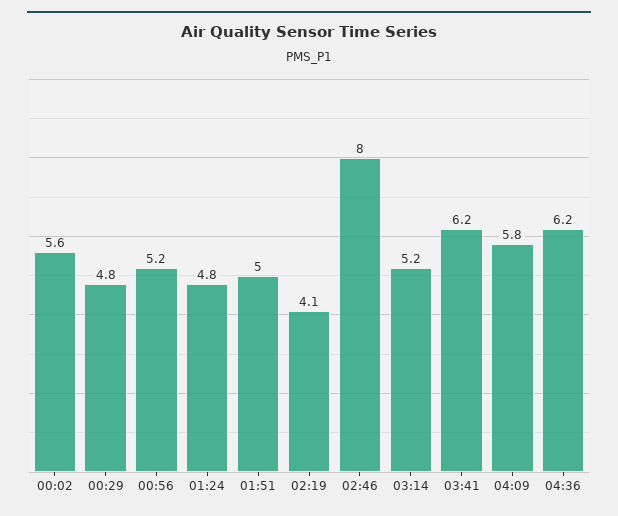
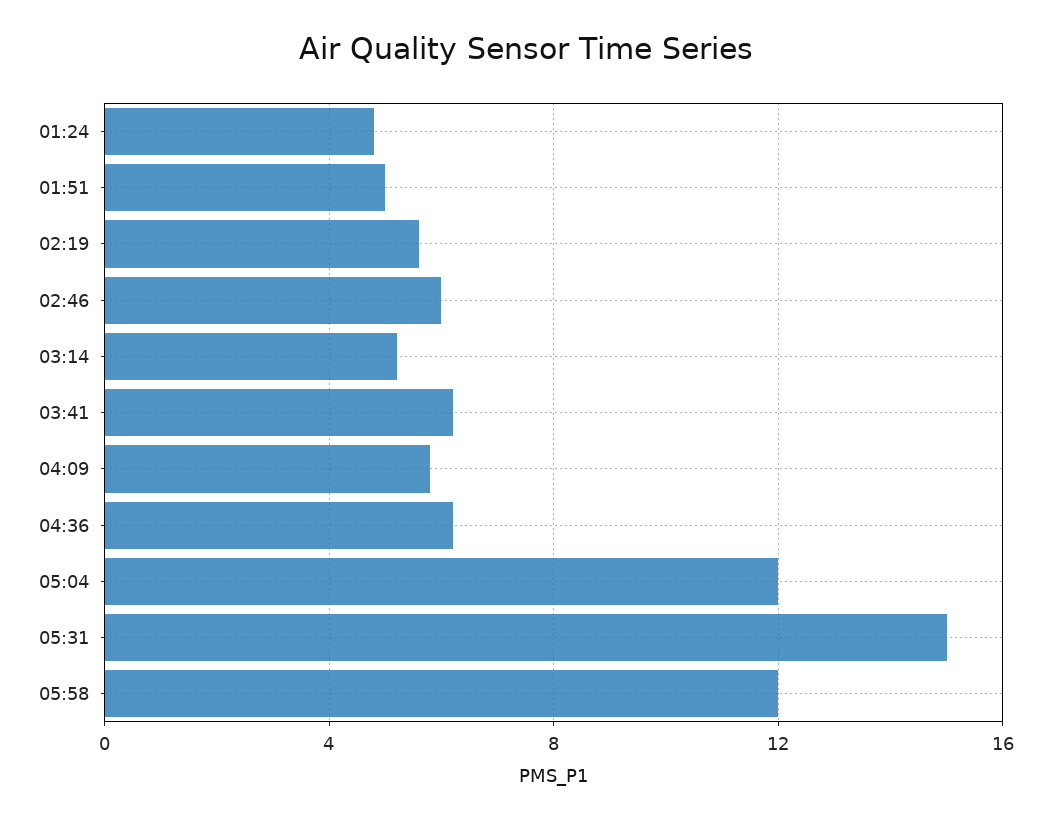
00:02: 5.6 -> none
00:29: 4.8 -> none
00:56: 5.2 -> none
02:19: 4.1 -> 5.5
02:46: 8 -> 6
05:04: none -> 12
05:31: none -> 15
05:58: none -> 12

